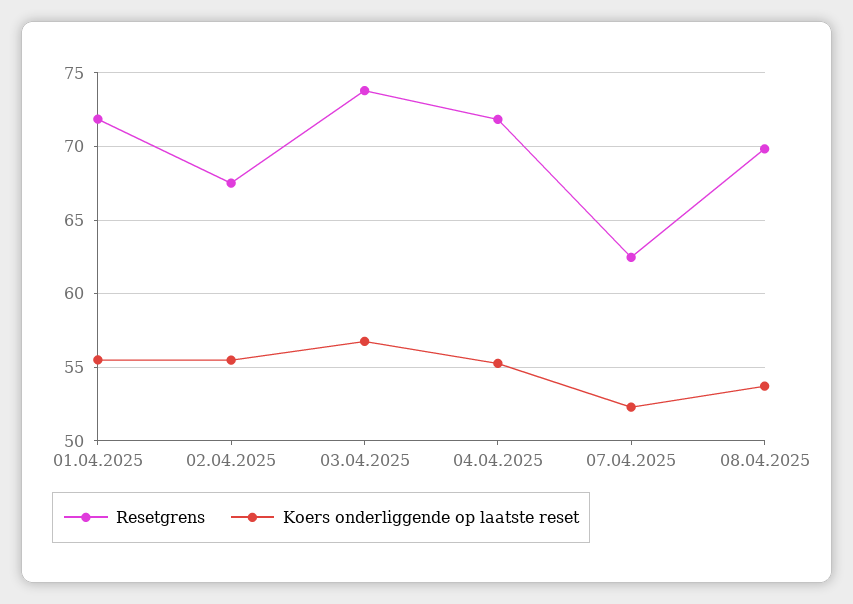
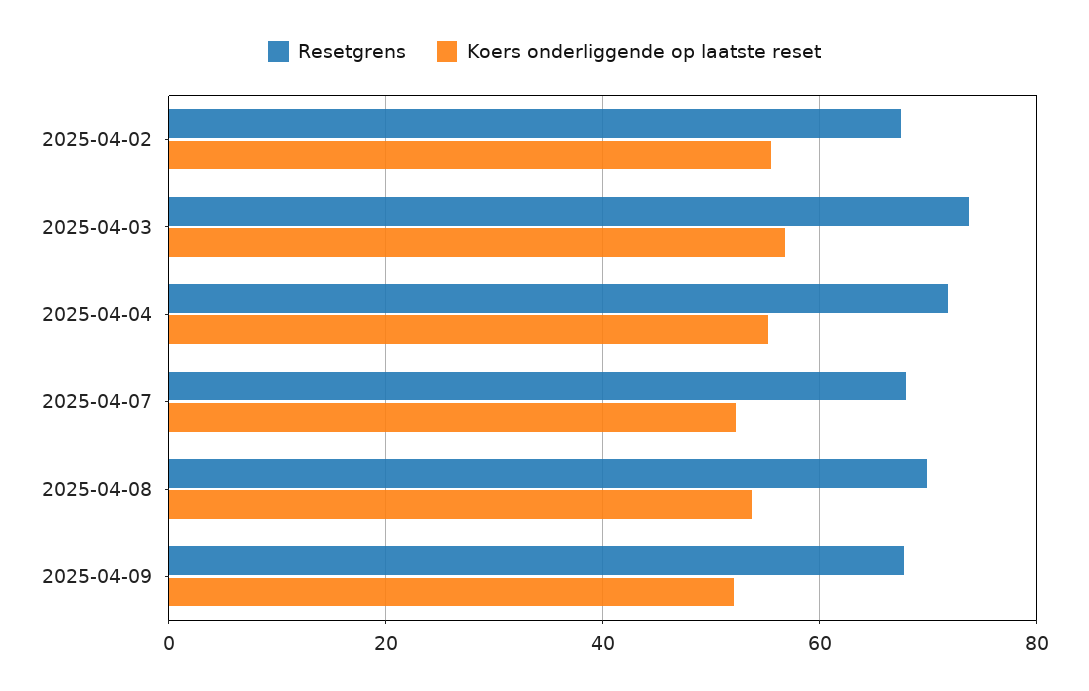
Resetgrens, 01.04.2025: 72 -> none
Koers onderliggende op laatste reset, 01.04.2025: 55.5 -> none
Resetgrens, 07.04.2025: 62.5 -> 68
Resetgrens, 2025-04-09: none -> 68
Koers onderliggende op laatste reset, 2025-04-09: none -> 52

